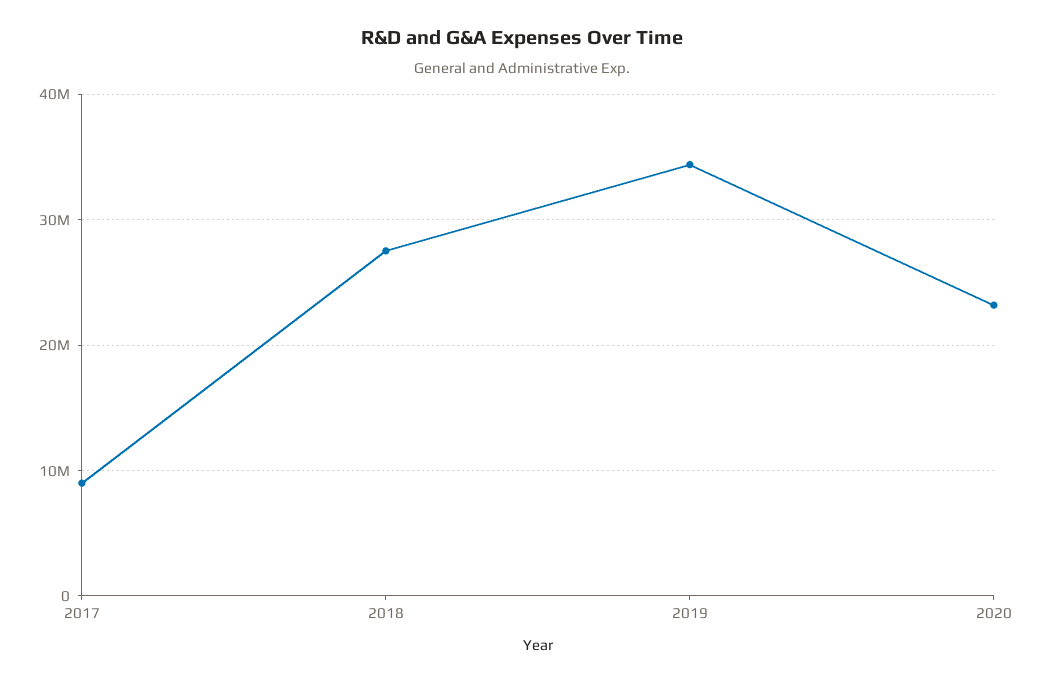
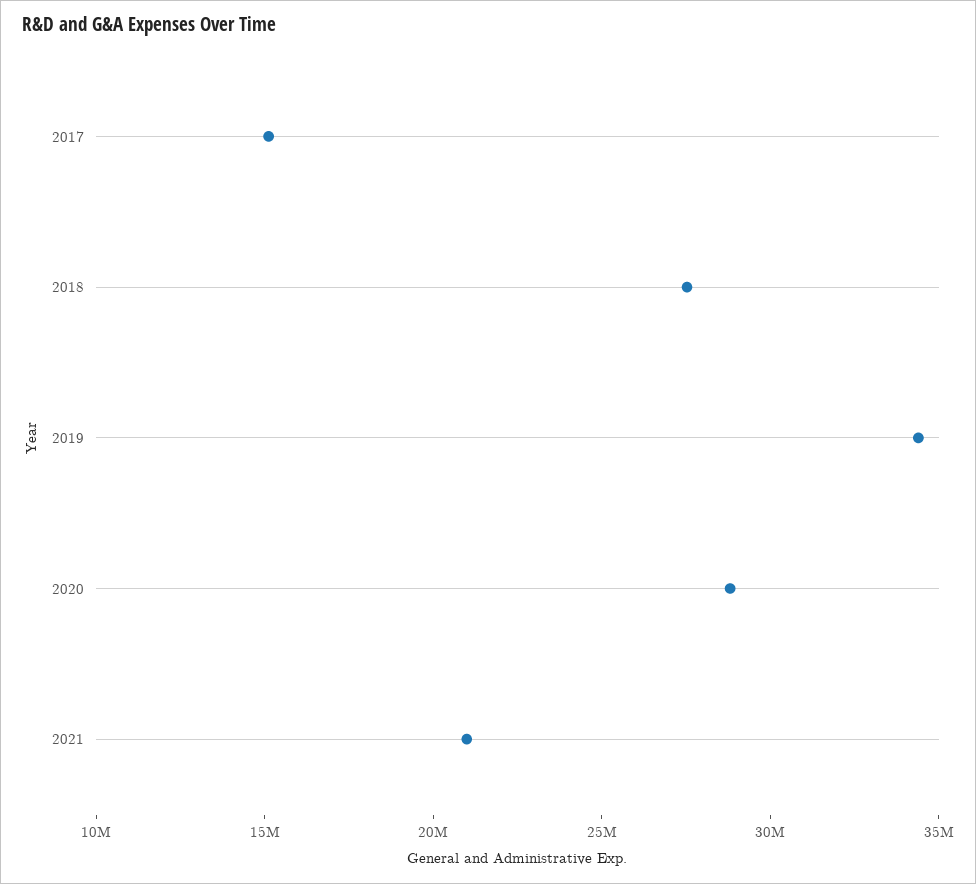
2017: 9000000 -> 15000000
2020: 23000000 -> 29000000
2021: none -> 21000000

